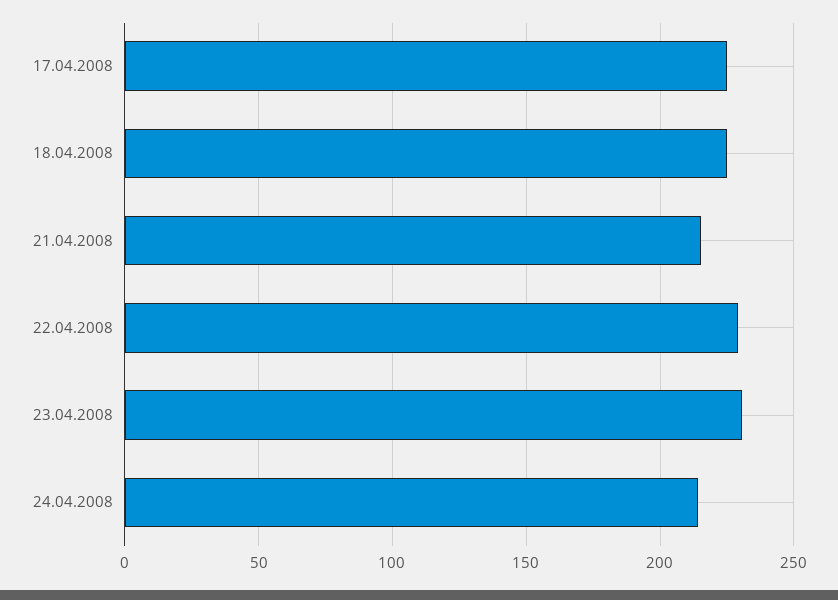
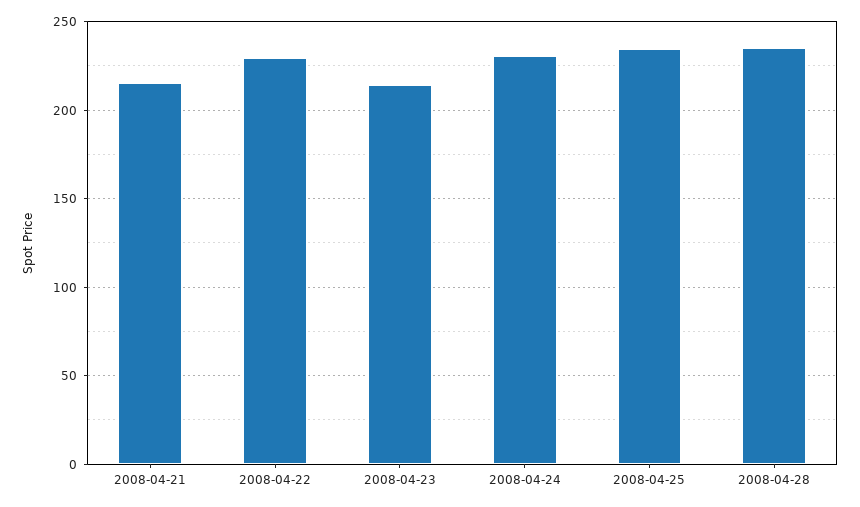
17.04.2008: 225 -> none
18.04.2008: 225 -> none
23.04.2008: 230 -> 215
24.04.2008: 215 -> 230
2008-04-25: none -> 235
2008-04-28: none -> 235

